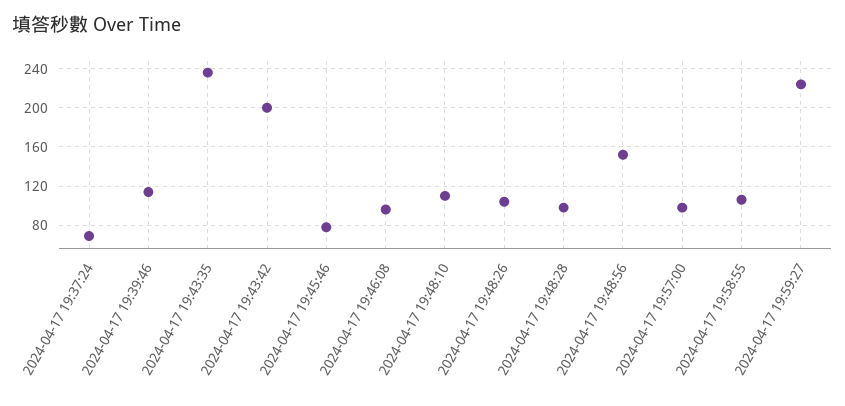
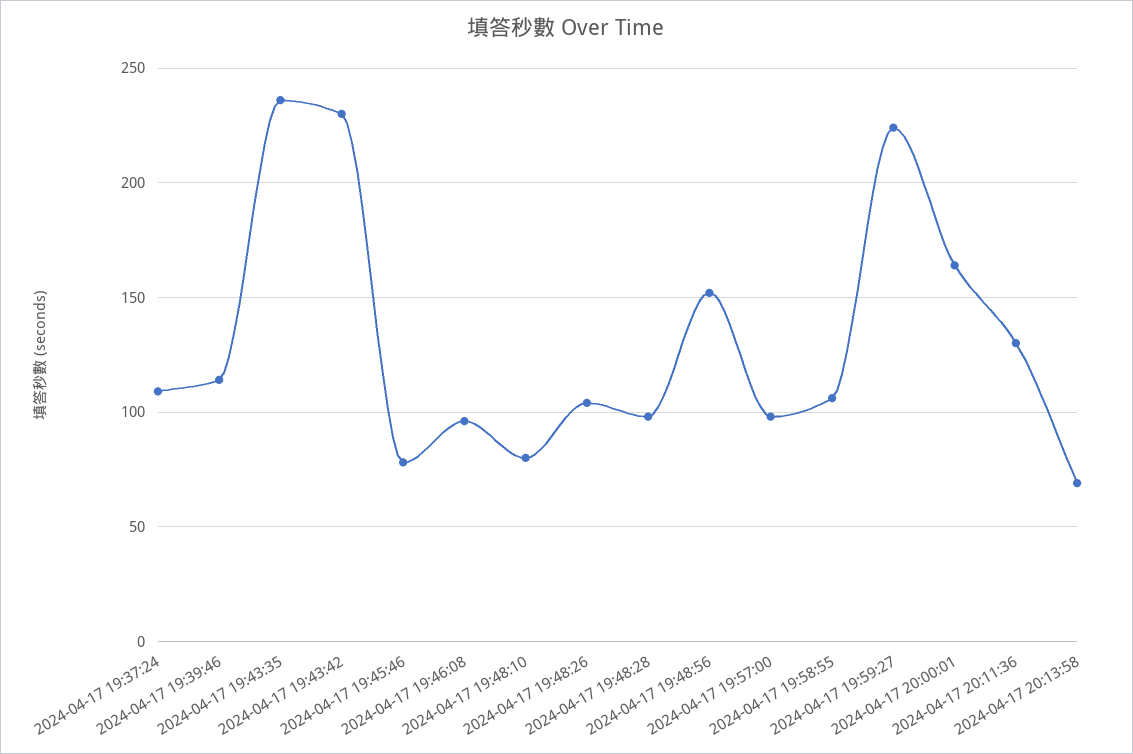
2024-04-17 19:37:24: 70 -> 110
2024-04-17 19:43:42: 200 -> 230
2024-04-17 19:48:10: 110 -> 80
2024-04-17 20:00:01: none -> 165
2024-04-17 20:11:36: none -> 130
2024-04-17 20:13:58: none -> 70

